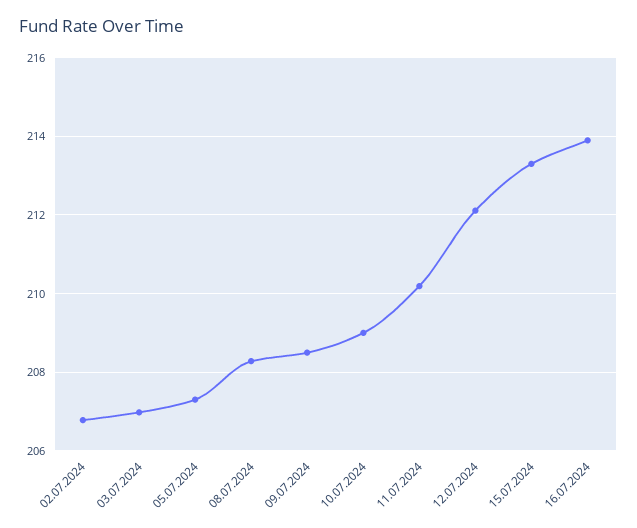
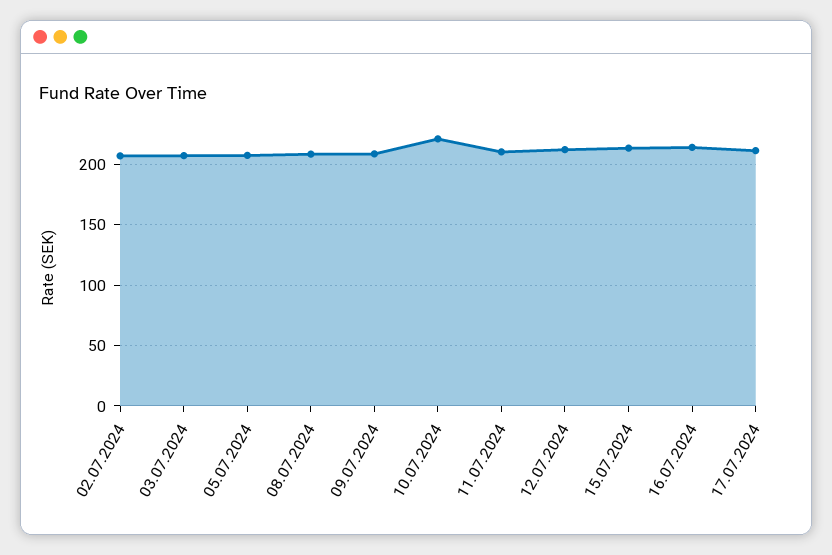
10.07.2024: 209 -> 220
17.07.2024: none -> 210

